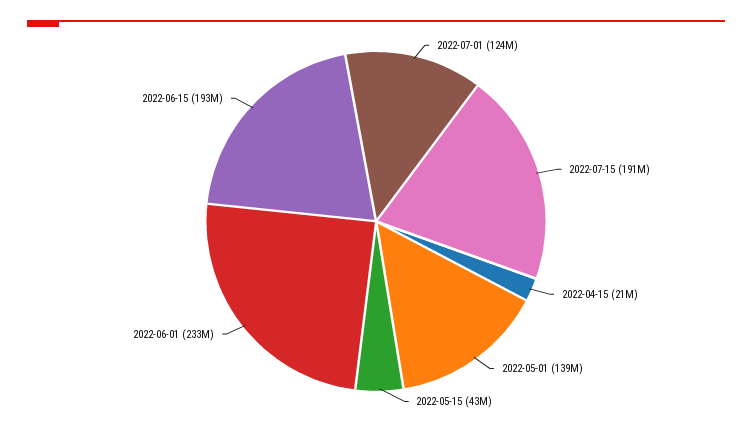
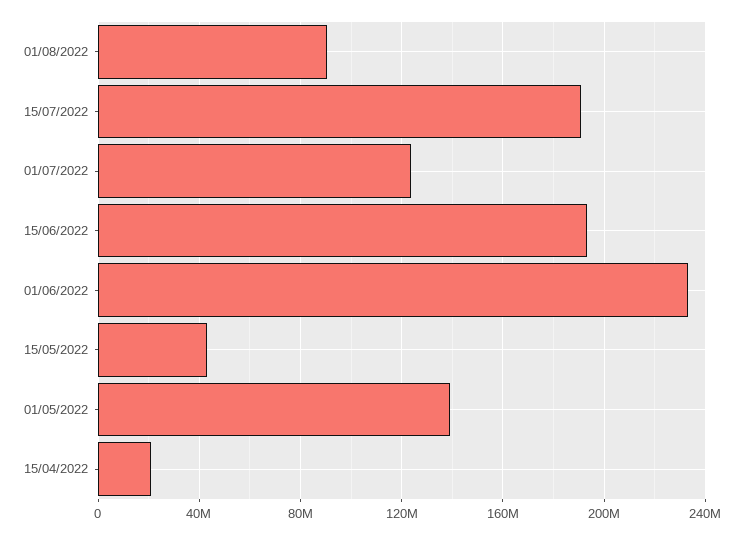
01/08/2022: none -> 90000000

